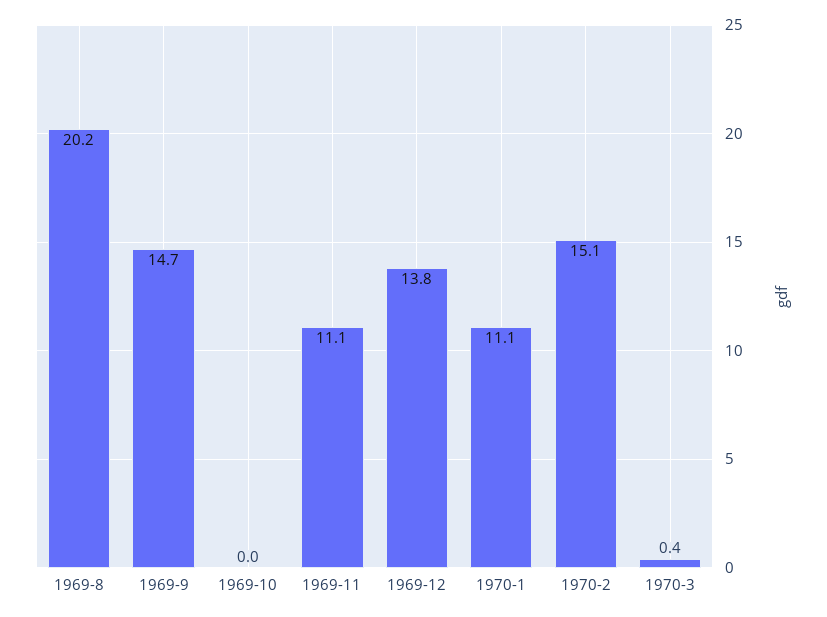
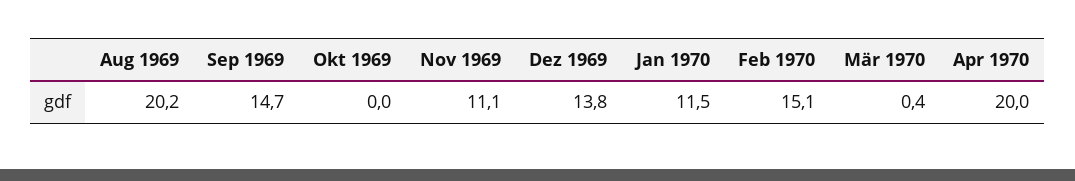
1970-1: 11.1 -> 11.5
Apr 1970: none -> 20

